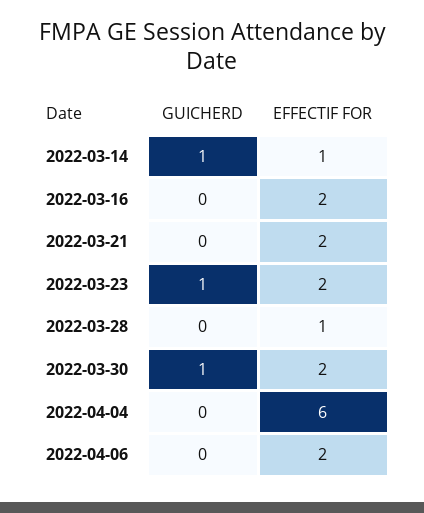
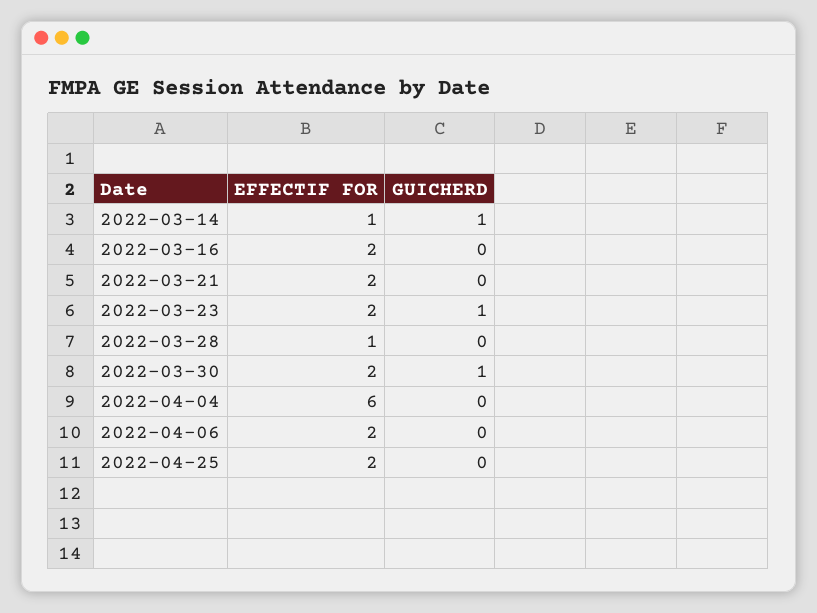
EFFECTIF FOR, 2022-04-25: none -> 2
GUICHERD, 2022-04-25: none -> 0

